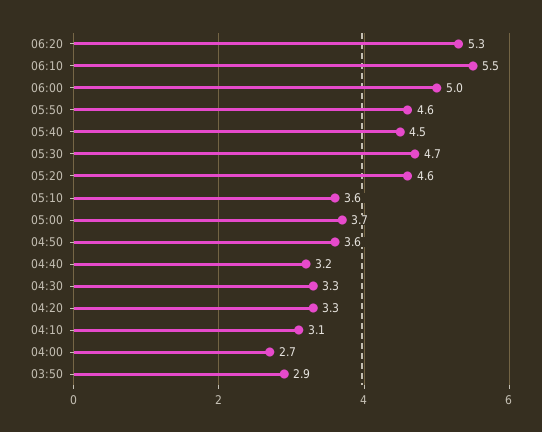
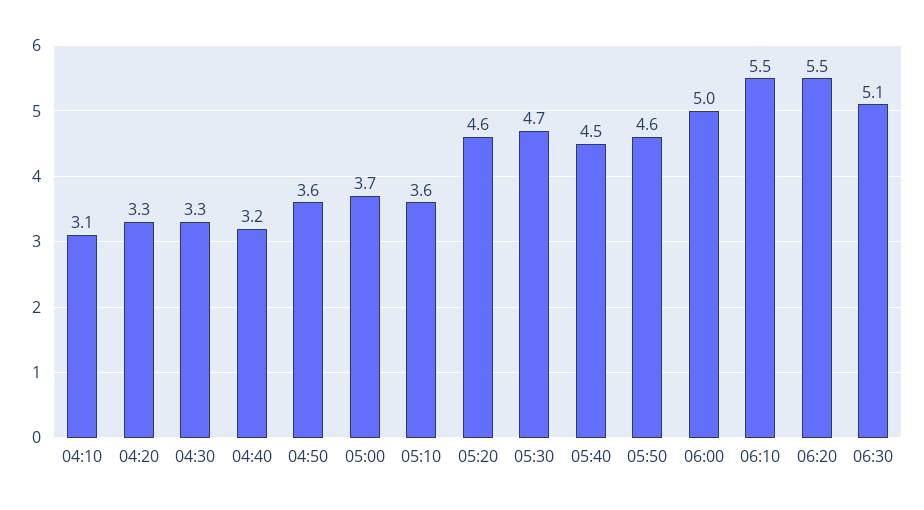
06:20: 5.3 -> 5.5
04:00: 2.7 -> none
03:50: 2.9 -> none
06:30: none -> 5.1

